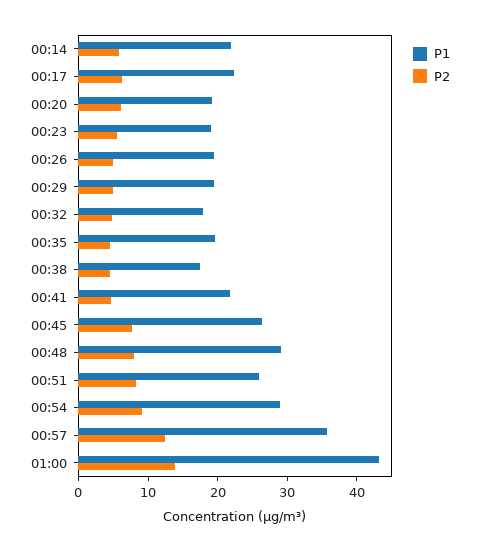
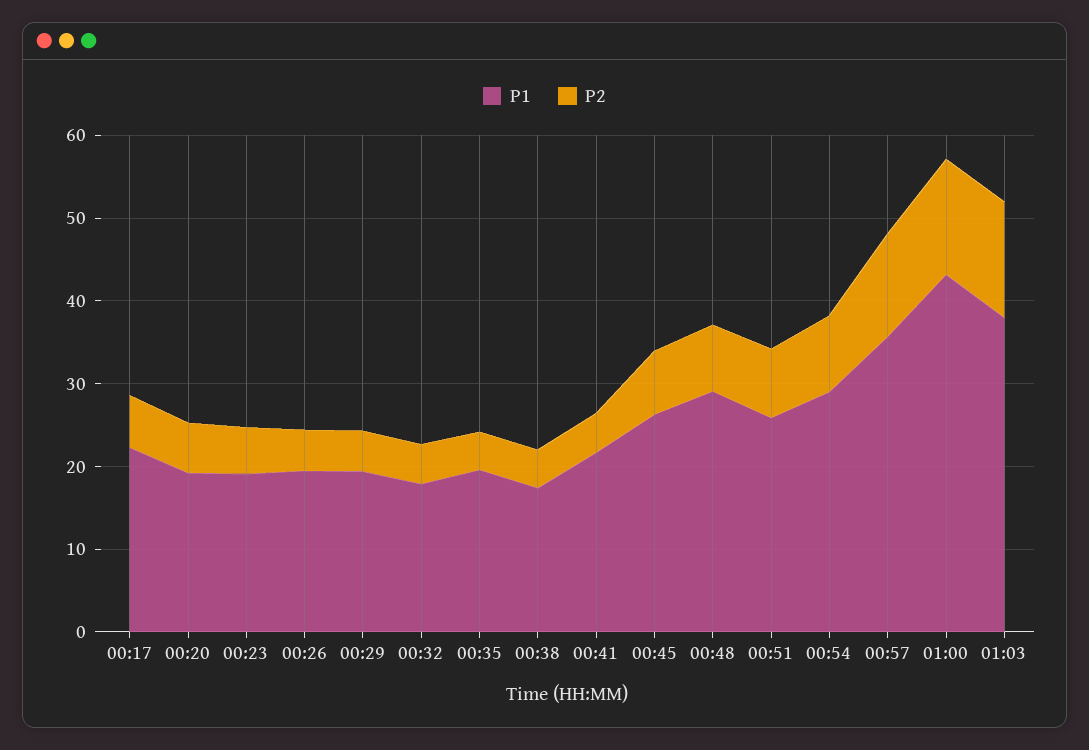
P1, 00:14: 22 -> none
P2, 00:14: 6 -> none
P1, 01:03: none -> 38
P2, 01:03: none -> 14

